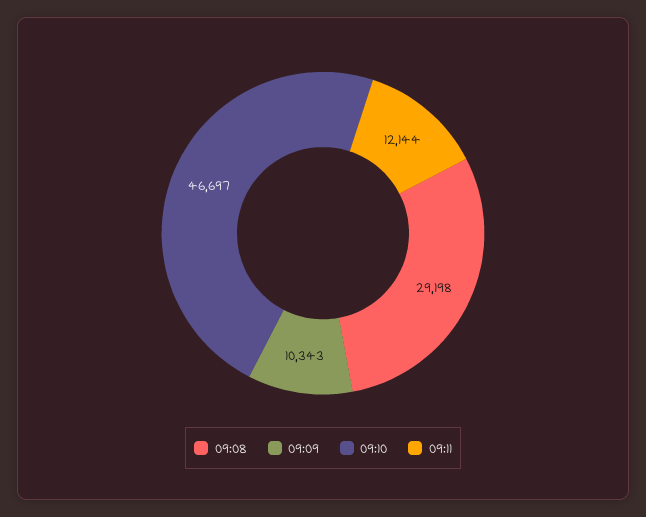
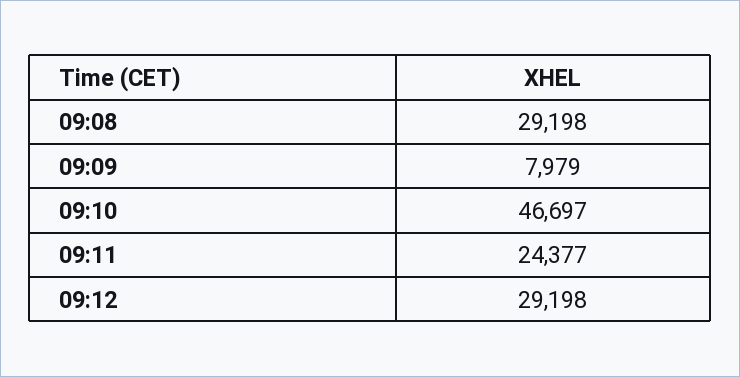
09:09: 10343 -> 7979
09:11: 12144 -> 24377
09:12: none -> 29198

